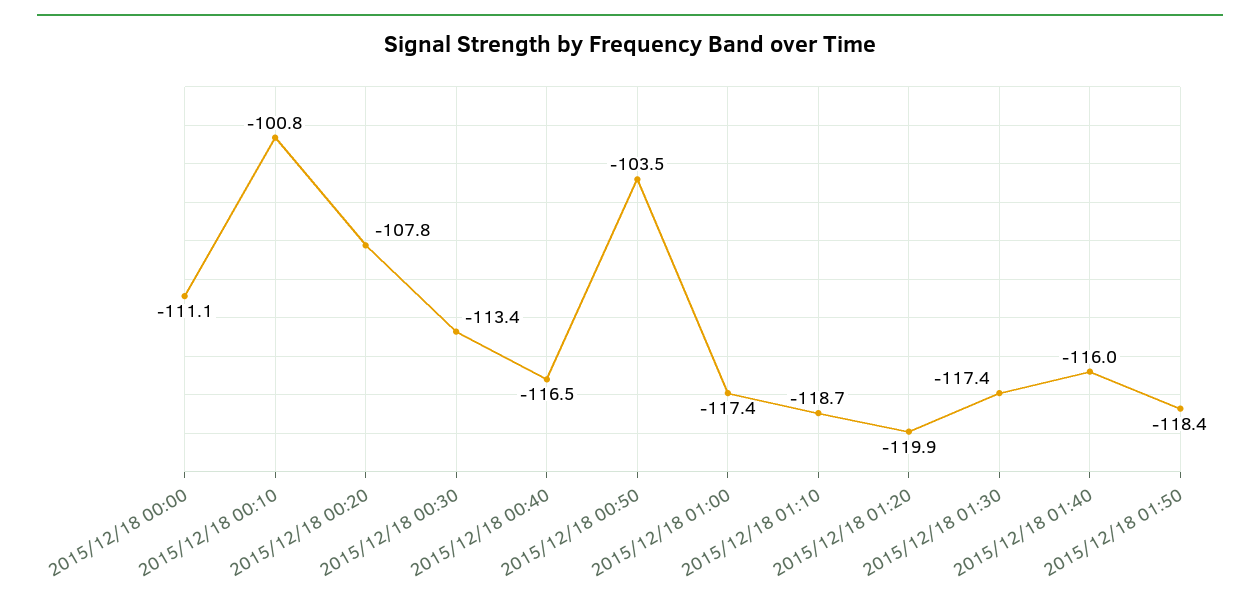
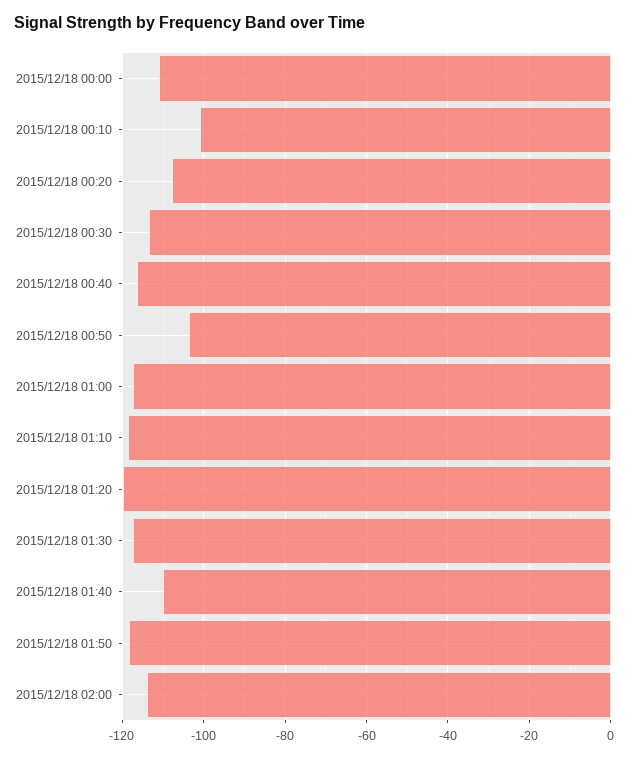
2015/12/18 01:40: -116 -> -110
2015/12/18 02:00: none -> -114

